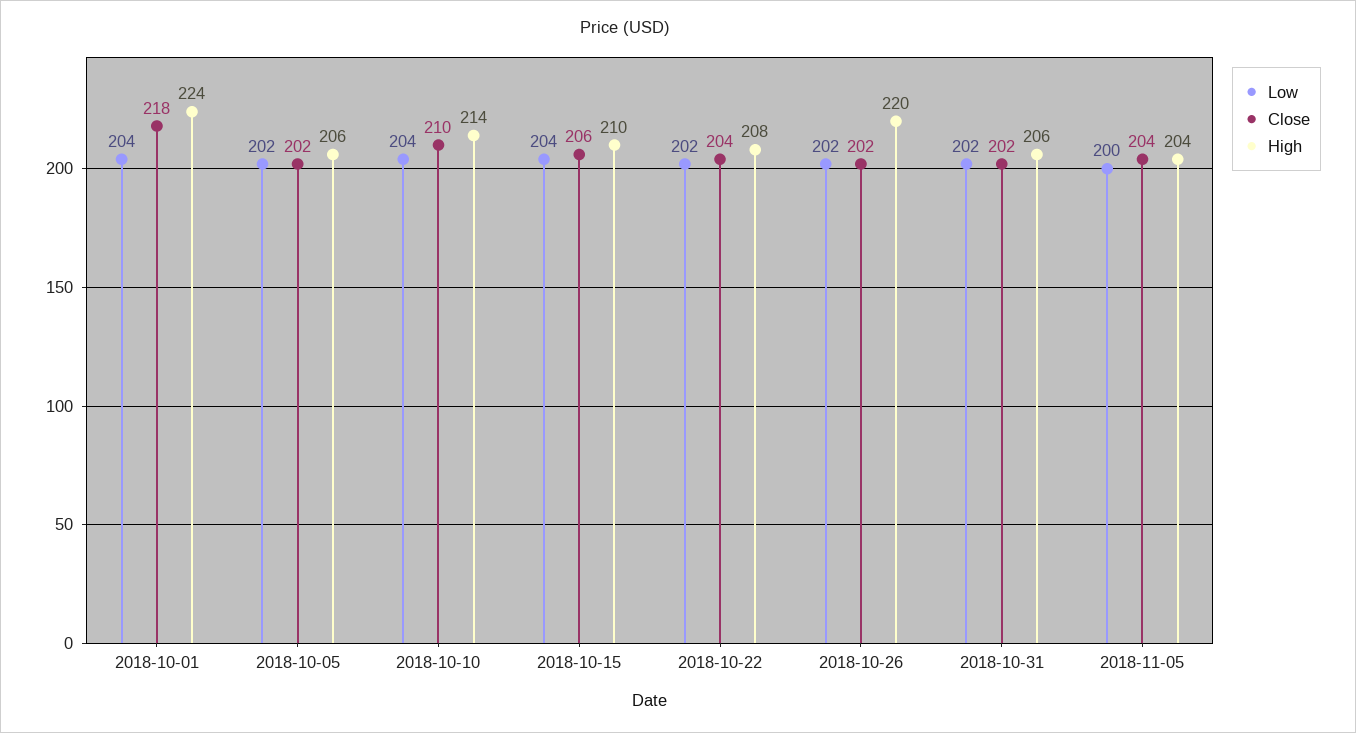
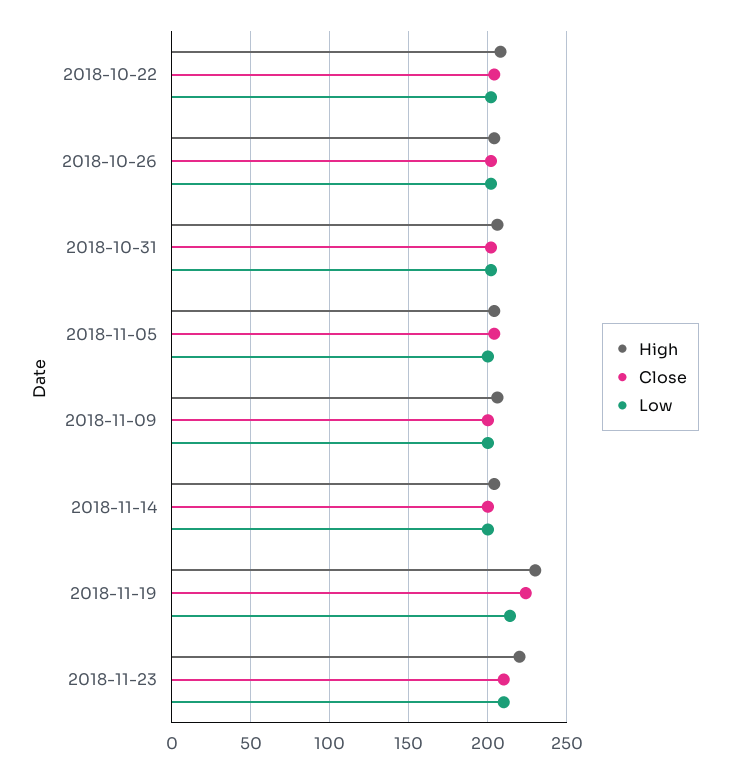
Low, 2018-10-01: 204 -> none
Close, 2018-10-01: 218 -> none
High, 2018-10-01: 224 -> none
Low, 2018-10-05: 202 -> none
Close, 2018-10-05: 202 -> none
High, 2018-10-05: 206 -> none
Low, 2018-10-10: 204 -> none
Close, 2018-10-10: 210 -> none
High, 2018-10-10: 214 -> none
Low, 2018-10-15: 204 -> none
Close, 2018-10-15: 206 -> none
High, 2018-10-15: 210 -> none
High, 2018-10-26: 220 -> 205
High, 2018-11-09: none -> 205
Close, 2018-11-09: none -> 200
Low, 2018-11-09: none -> 200
High, 2018-11-14: none -> 205
Close, 2018-11-14: none -> 200
Low, 2018-11-14: none -> 200
High, 2018-11-19: none -> 230
Close, 2018-11-19: none -> 225
Low, 2018-11-19: none -> 215
High, 2018-11-23: none -> 220
Close, 2018-11-23: none -> 210
Low, 2018-11-23: none -> 210

